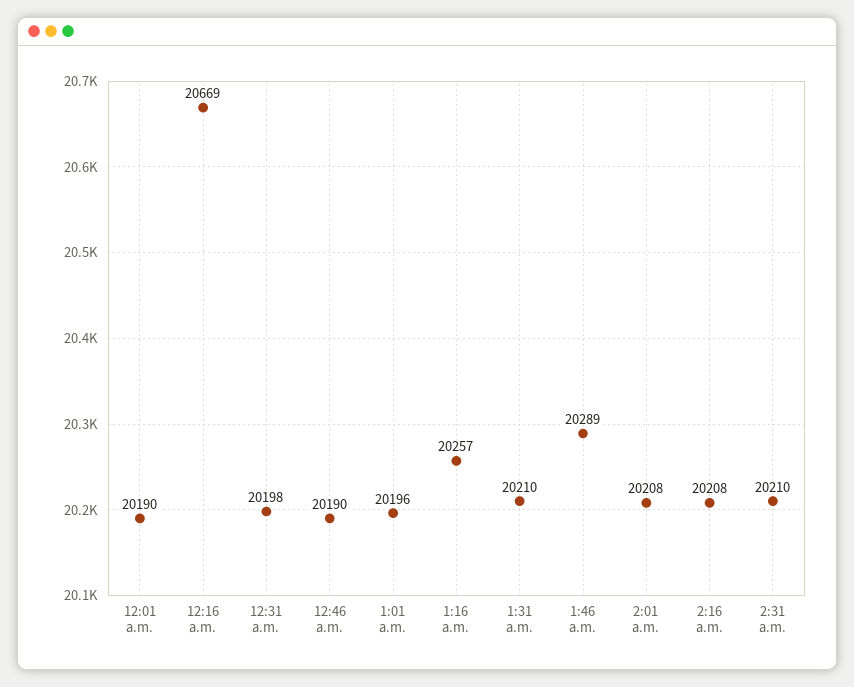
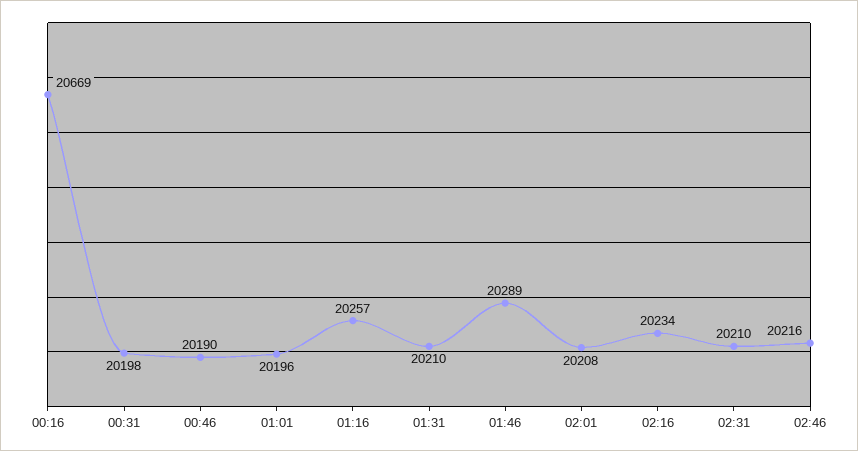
12:01 a.m.: 20190 -> none
2:16 a.m.: 20208 -> 20234
02:46: none -> 20216

